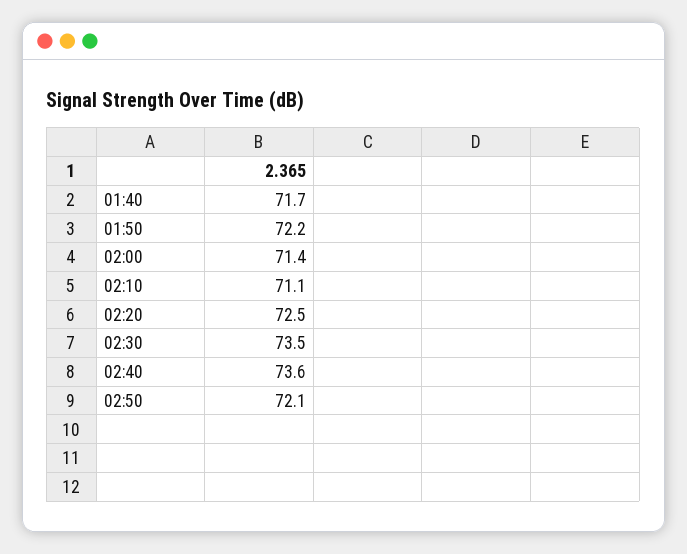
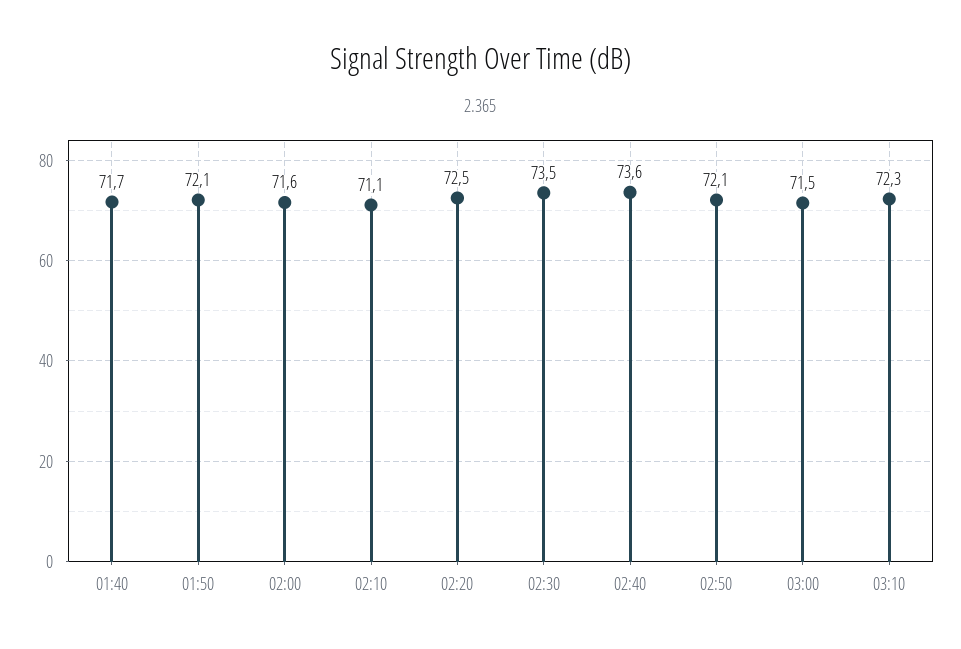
01:50: 72.2 -> 72.1
02:00: 71.4 -> 71.6
03:00: none -> 71.5
03:10: none -> 72.3

